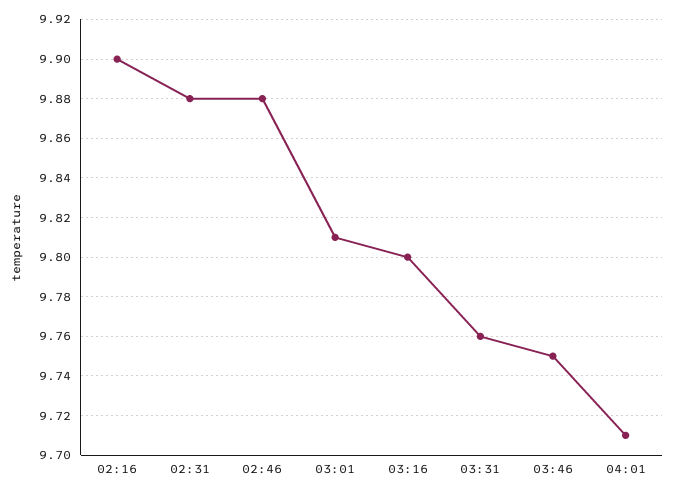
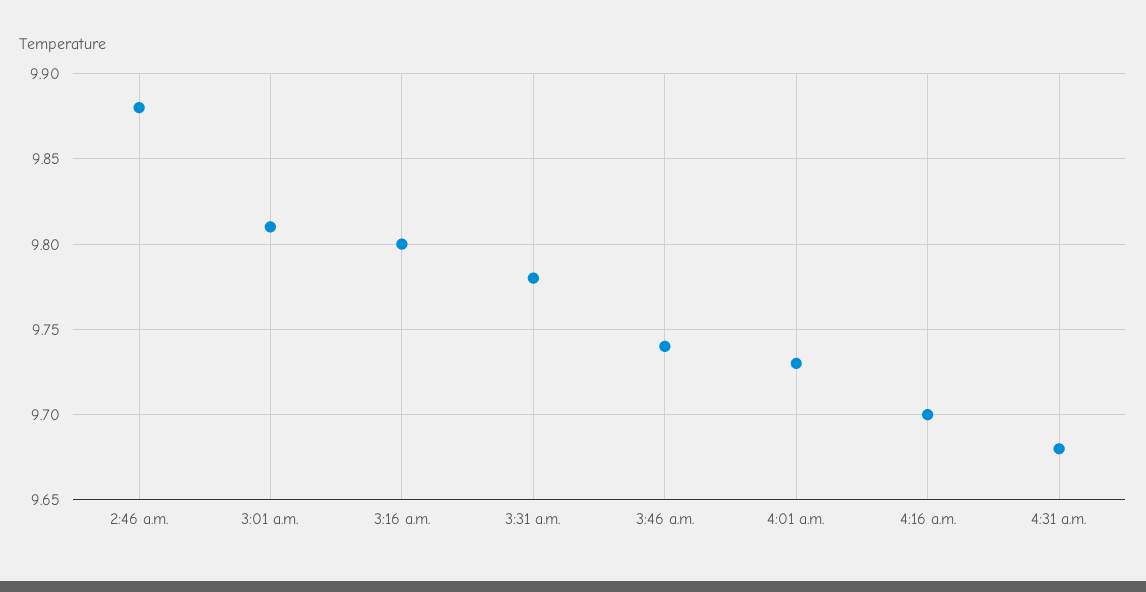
02:16: 9.9 -> none
02:31: 9.88 -> none
03:31: 9.76 -> 9.78
03:46: 9.75 -> 9.74
04:01: 9.71 -> 9.73
4:16 a.m.: none -> 9.7
4:31 a.m.: none -> 9.68

